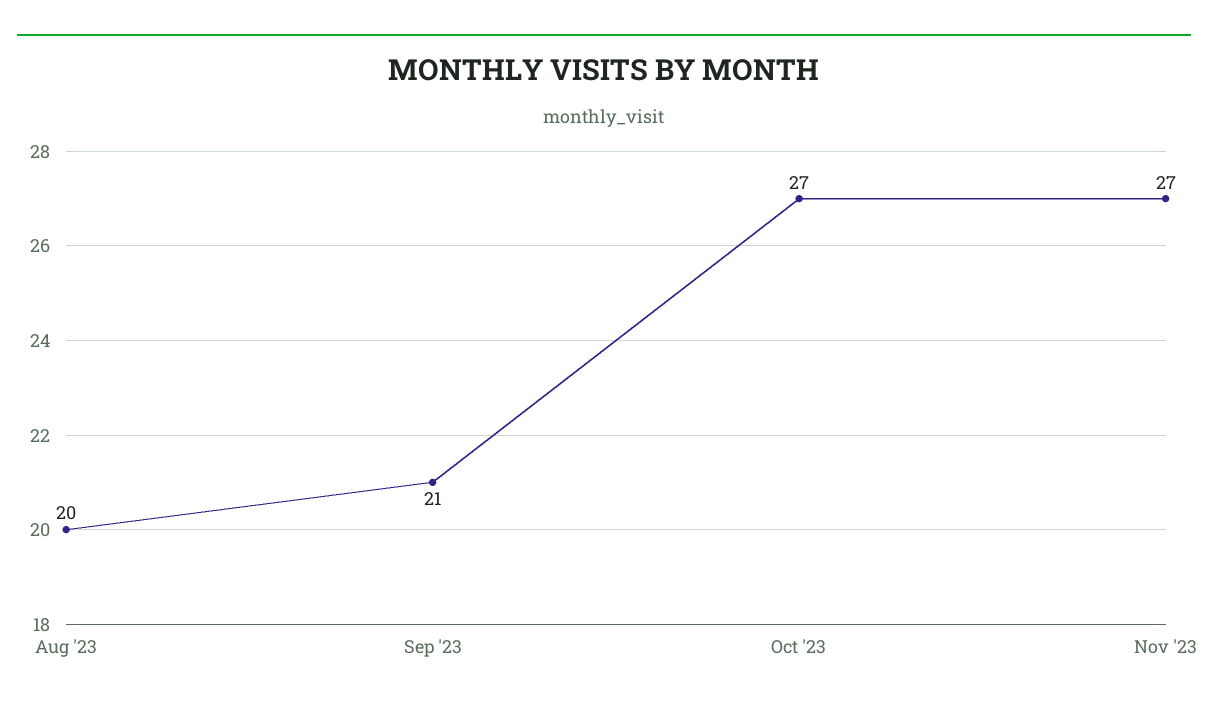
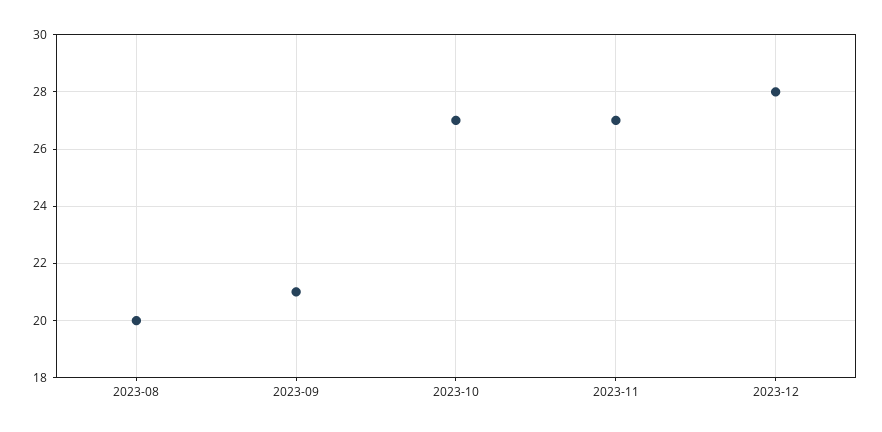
2023-12: none -> 28

